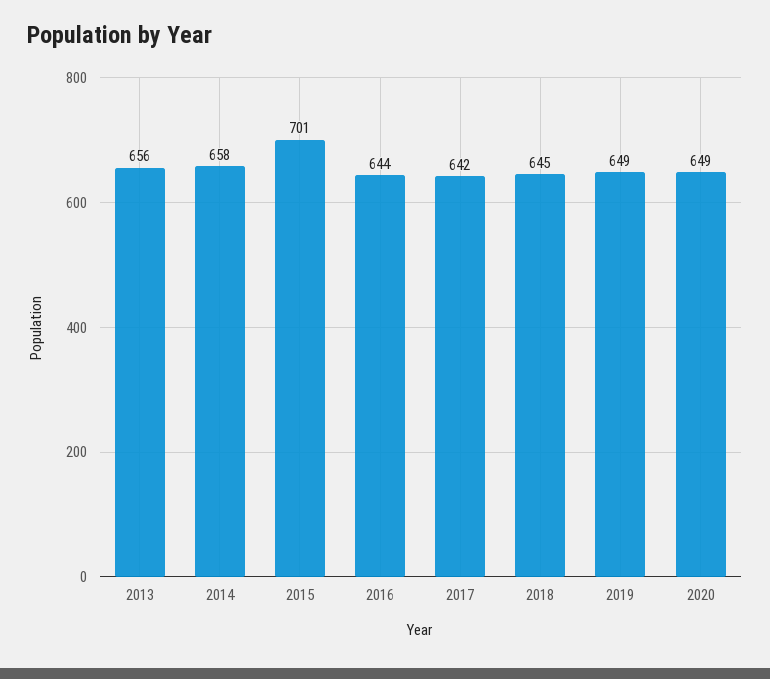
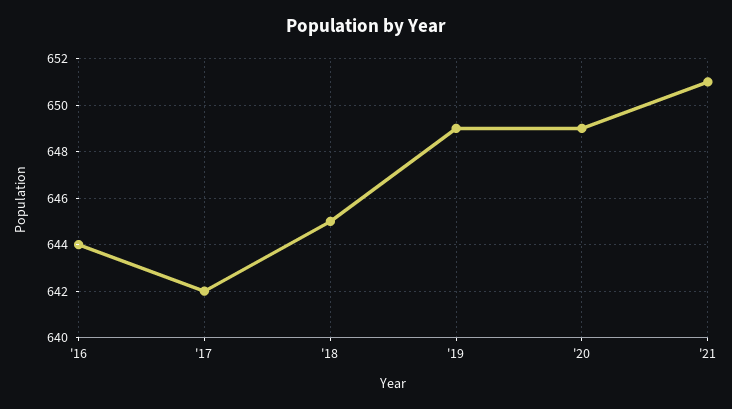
2013: 656 -> none
2014: 658 -> none
2015: 701 -> none
'21: none -> 651

